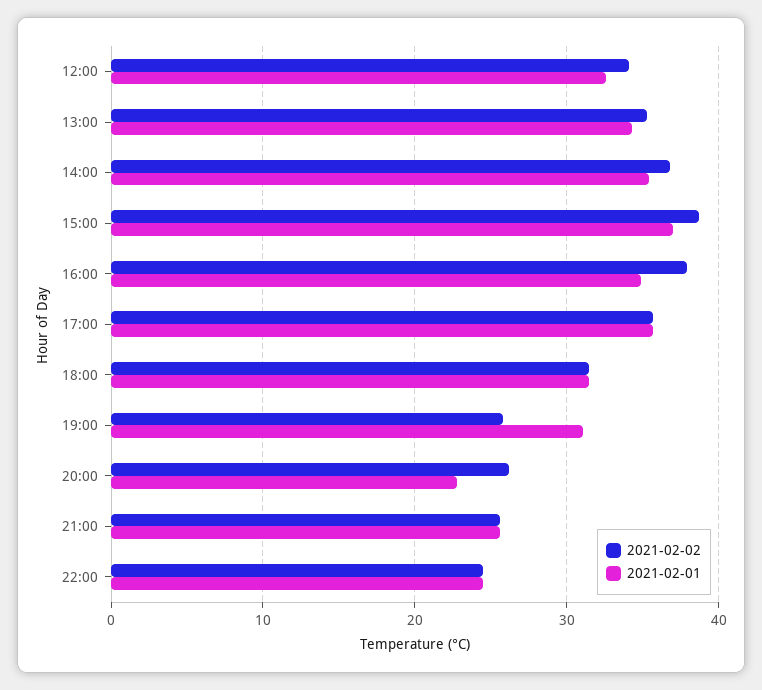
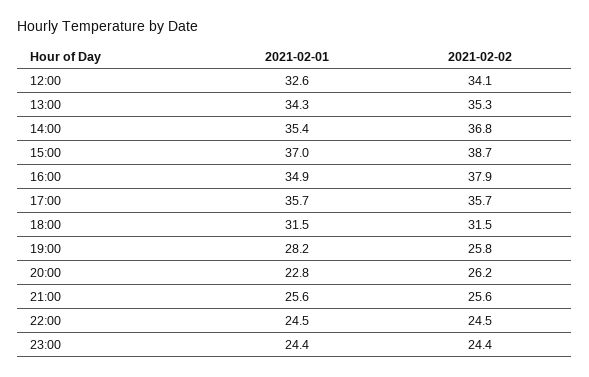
2021-02-01, 19:00: 31 -> 28.2
2021-02-01, 23:00: none -> 24.4
2021-02-02, 23:00: none -> 24.4

